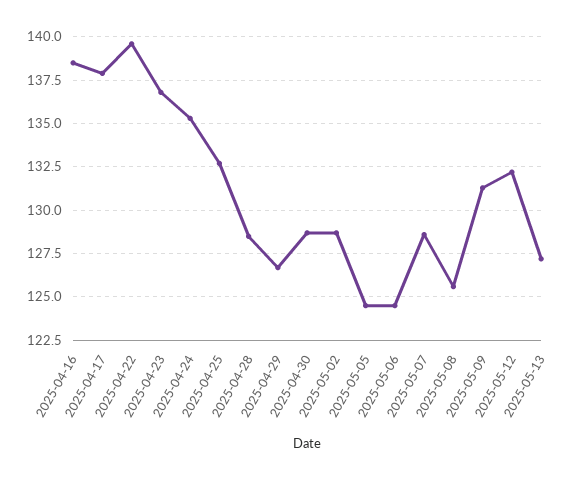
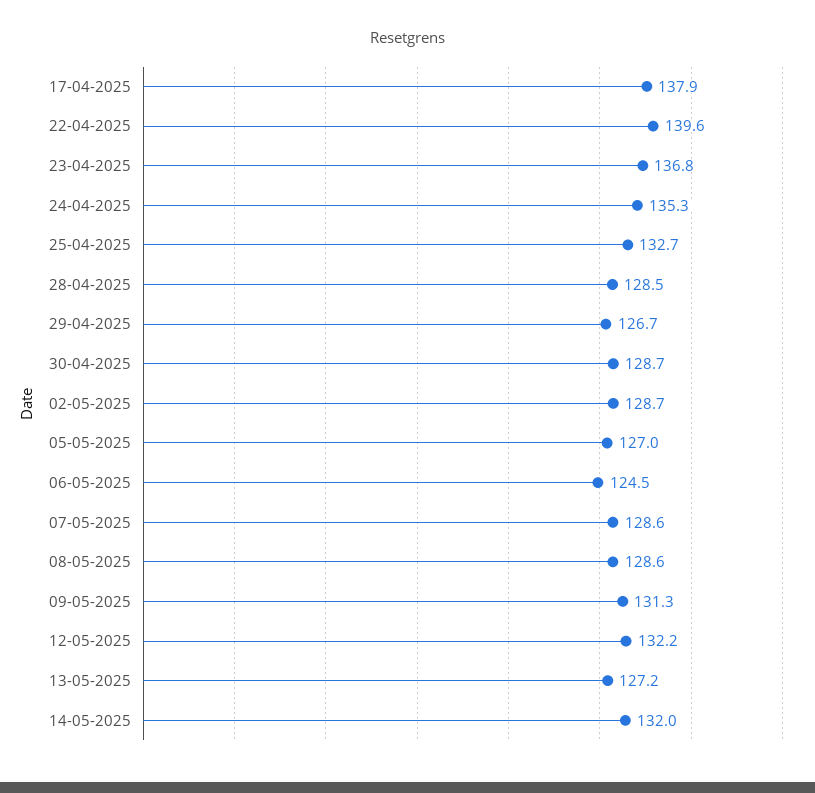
2025-04-16: 138.5 -> none
2025-05-05: 124.5 -> 127
2025-05-08: 125.5 -> 128.6
14-05-2025: none -> 132

